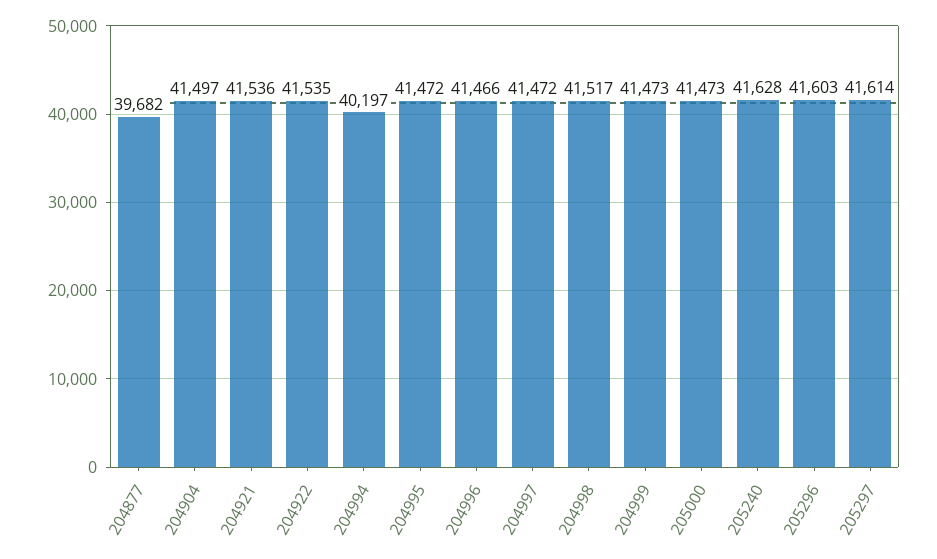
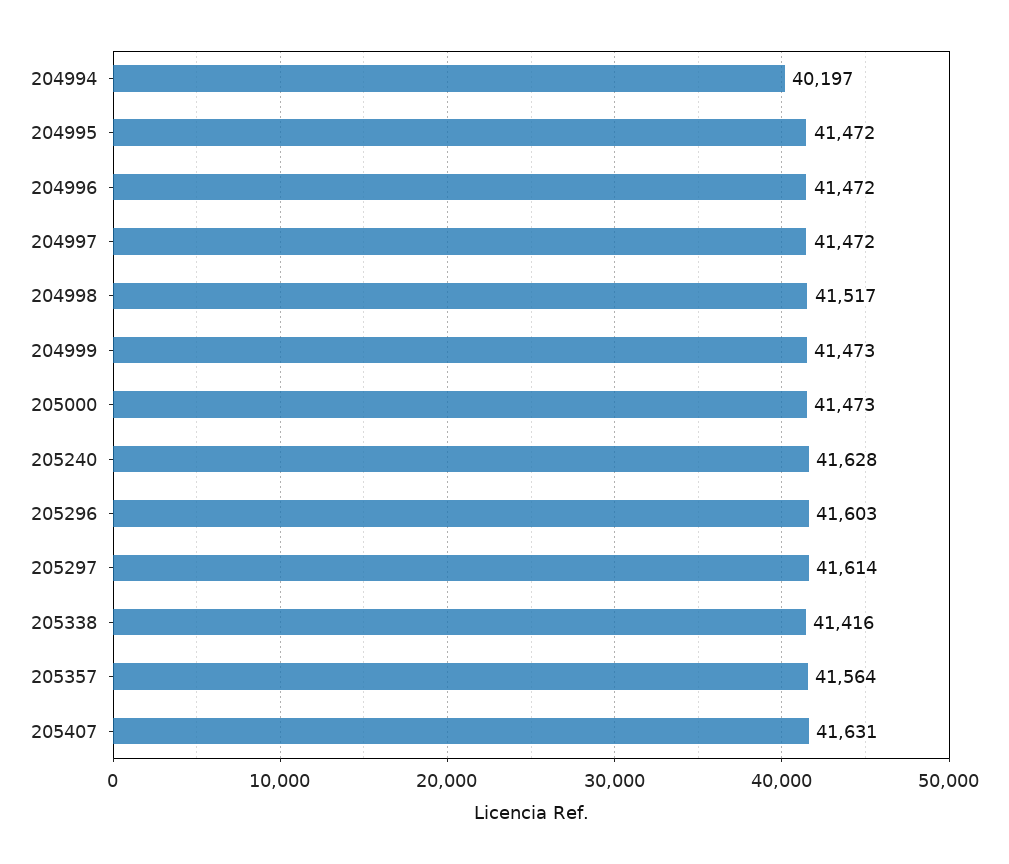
204877: 39682 -> none
204904: 41497 -> none
204921: 41536 -> none
204922: 41535 -> none
204996: 41466 -> 41472
205338: none -> 41416
205357: none -> 41564
205407: none -> 41631

